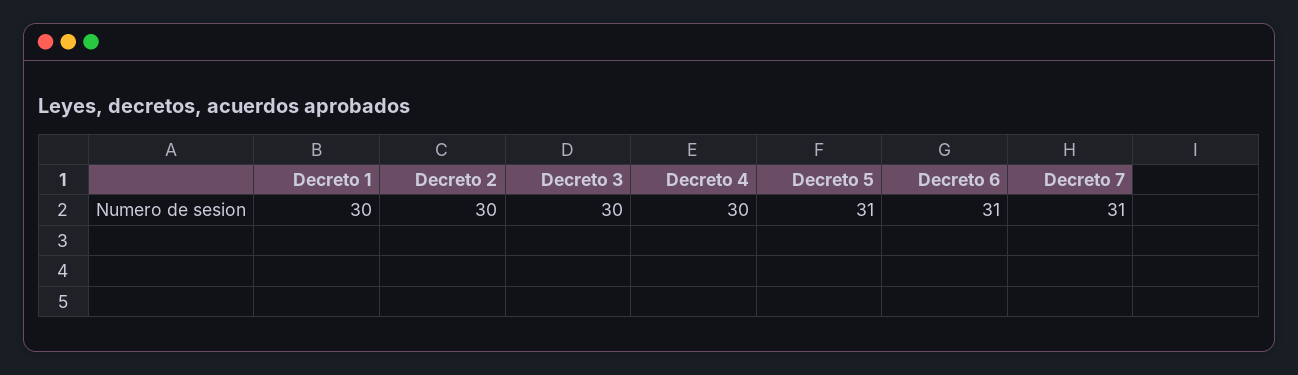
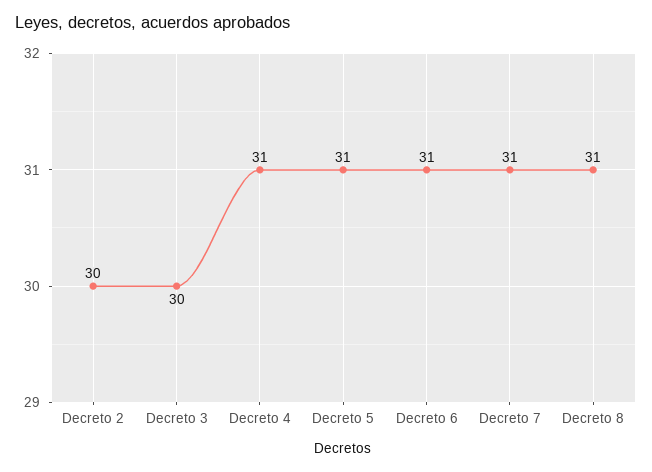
Decreto 1: 30 -> none
Decreto 4: 30 -> 31
Decreto 8: none -> 31

